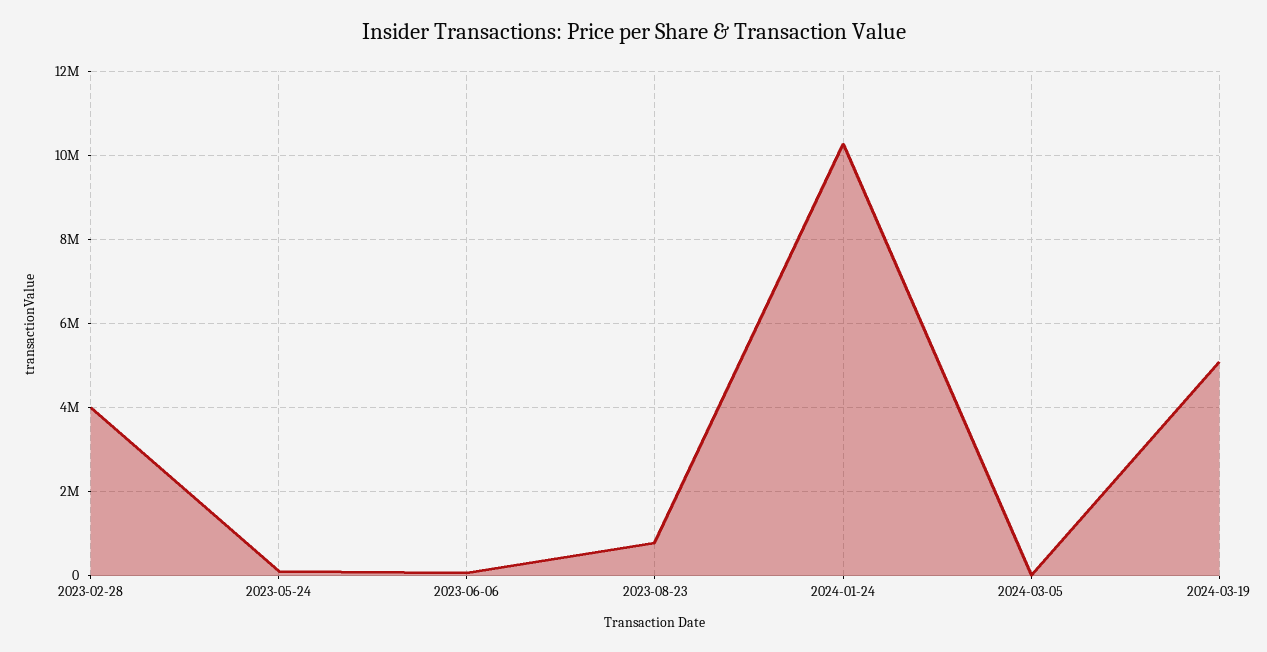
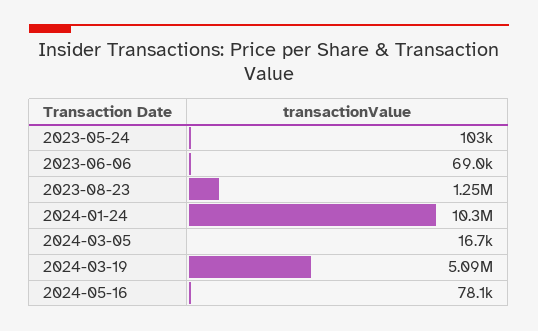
2023-02-28: 4000000 -> none
2023-08-23: 800000 -> 1250000
2024-05-16: none -> 78100

